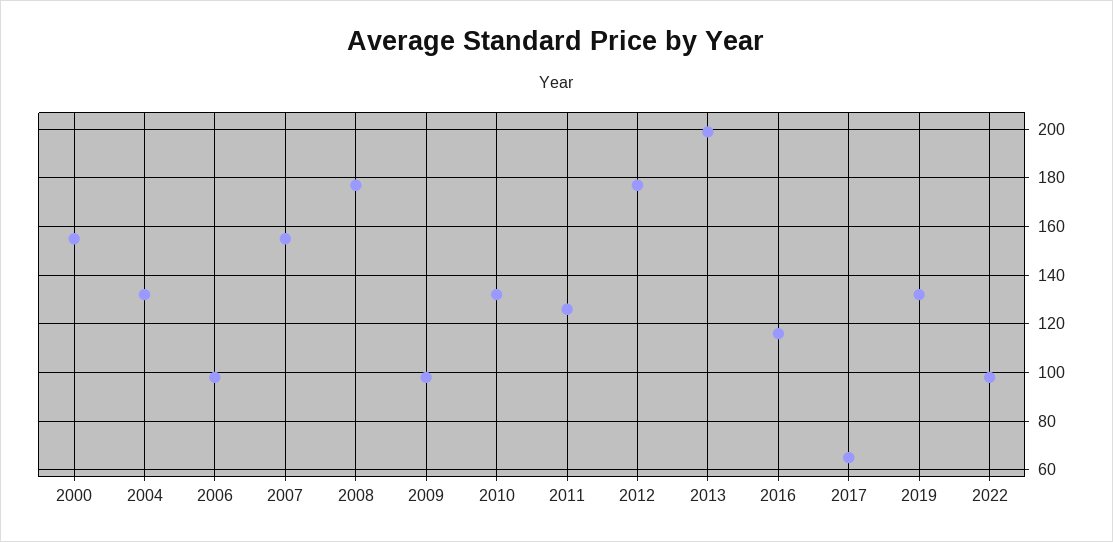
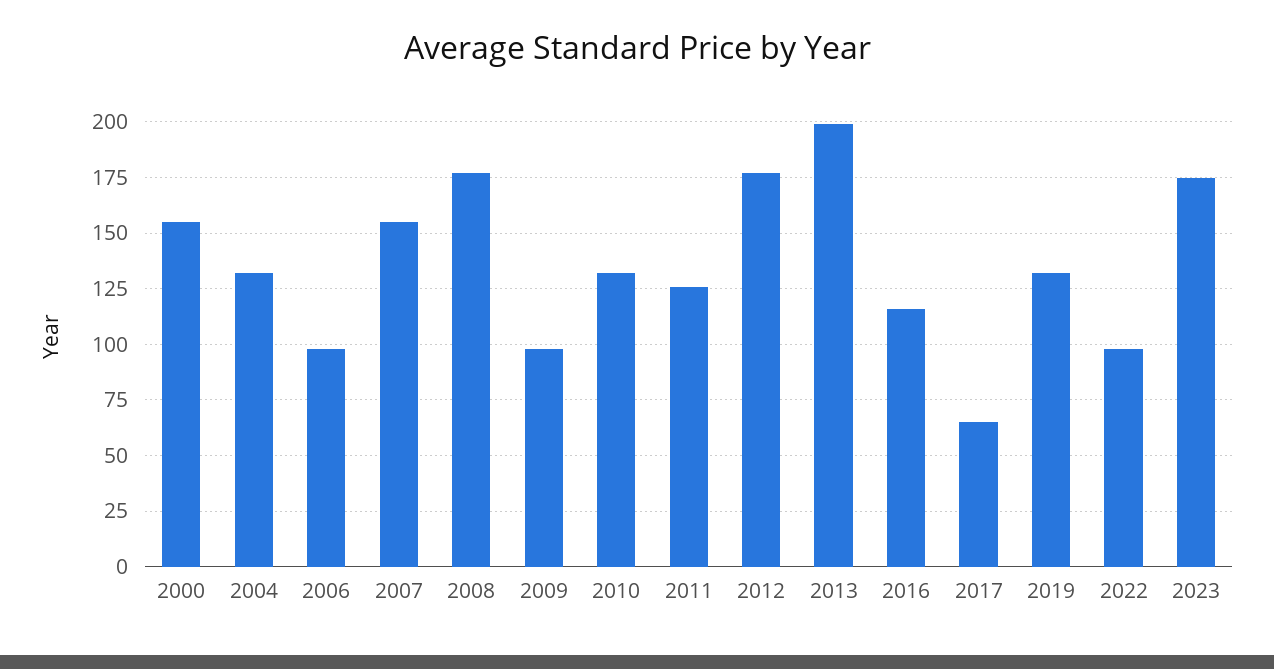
2023: none -> 175

